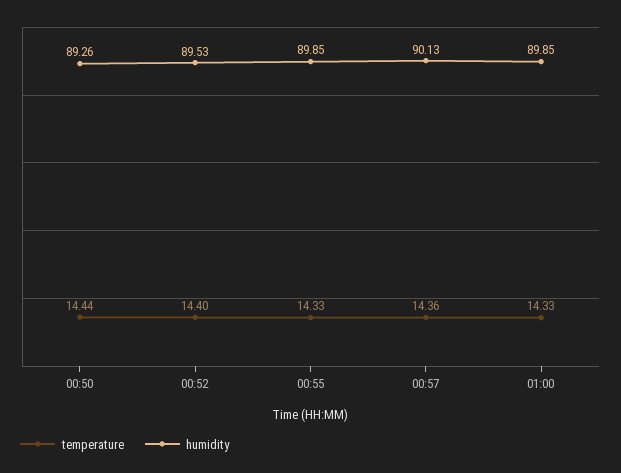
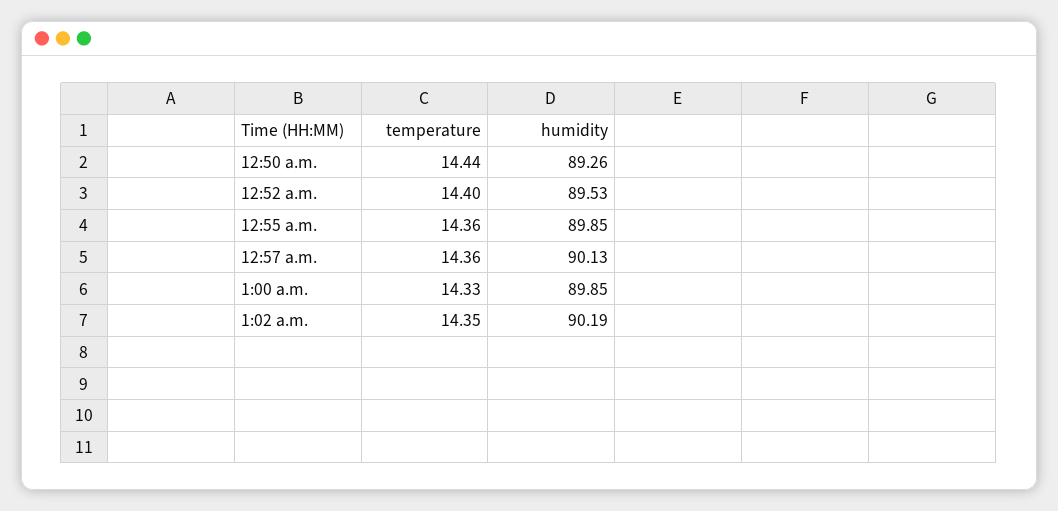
temperature, 00:55: 14.33 -> 14.36
temperature, 1:02 a.m.: none -> 14.35
humidity, 1:02 a.m.: none -> 90.19

